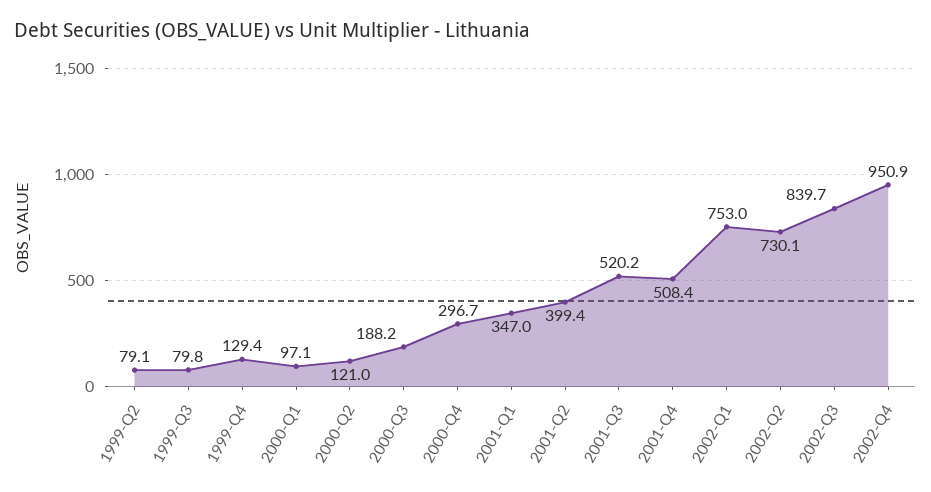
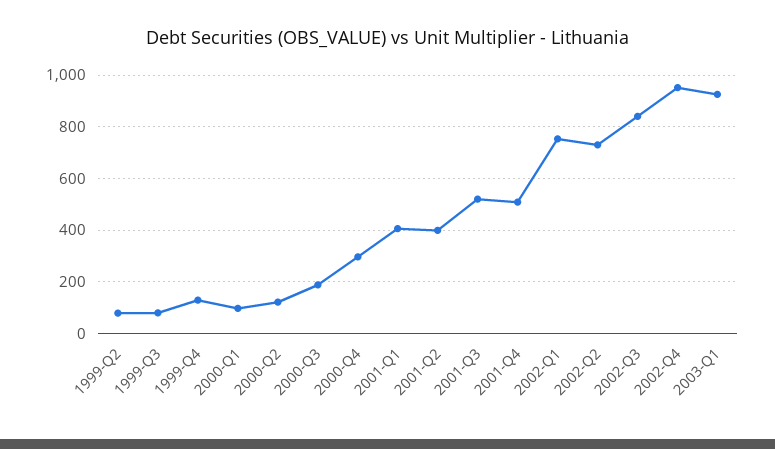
2001-Q1: 347 -> 400
2003-Q1: none -> 925

